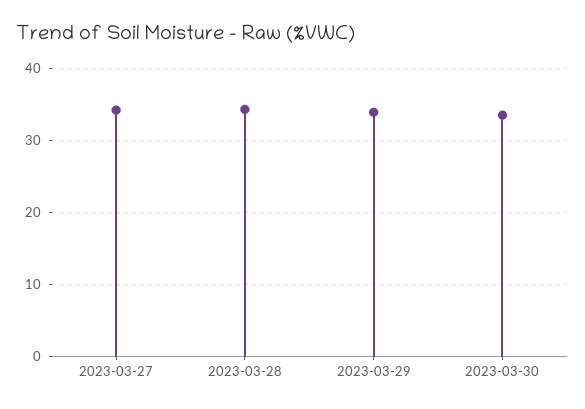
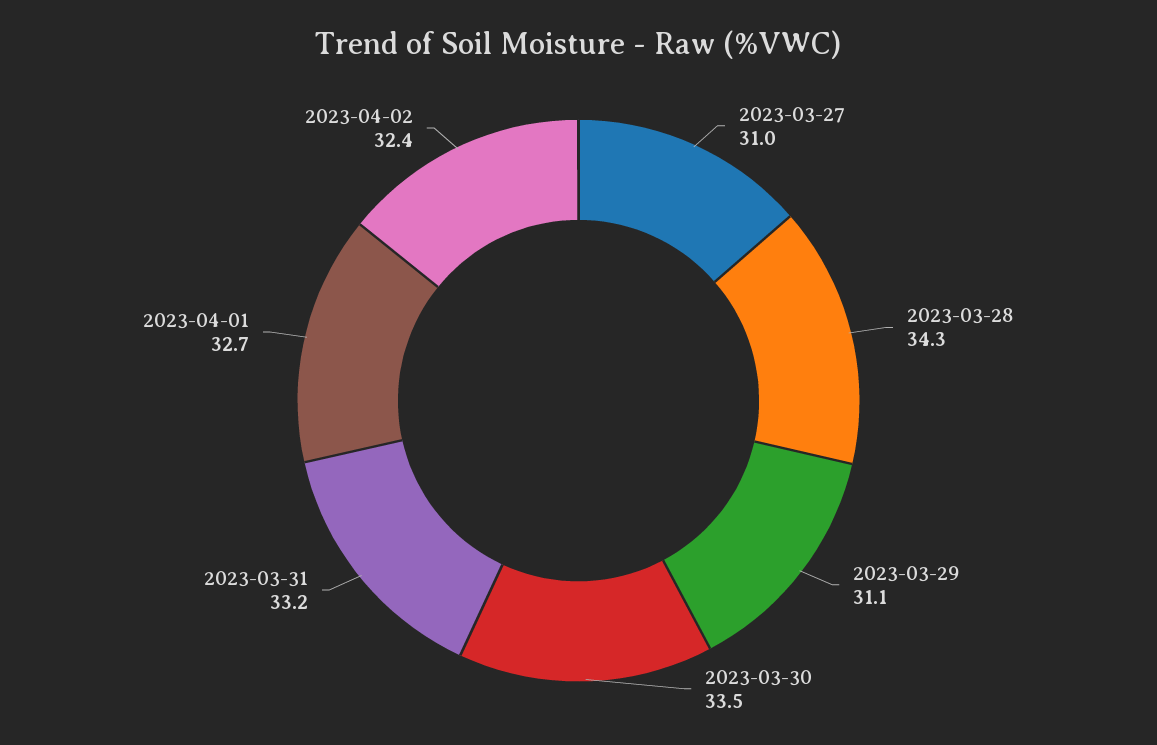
2023-03-27: 34 -> 31
2023-03-29: 34 -> 31.1
2023-03-31: none -> 33.2
2023-04-01: none -> 32.7
2023-04-02: none -> 32.4

